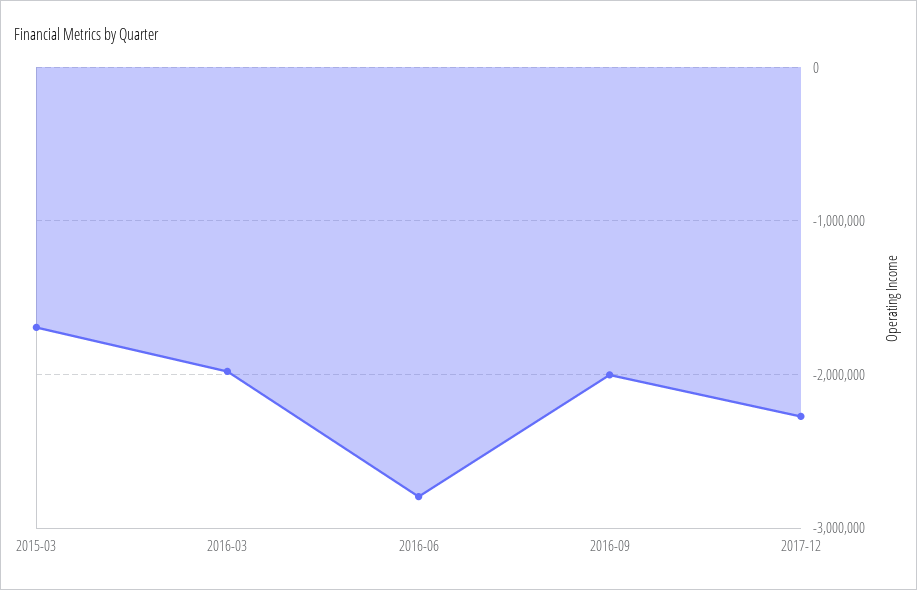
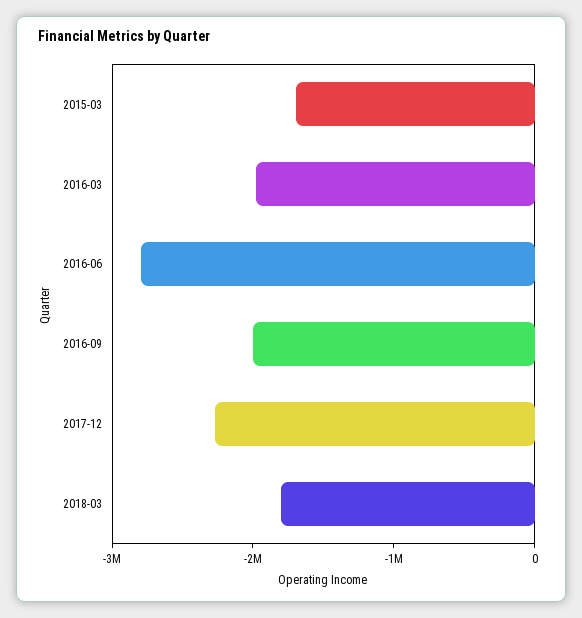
2018-03: none -> -1800000

